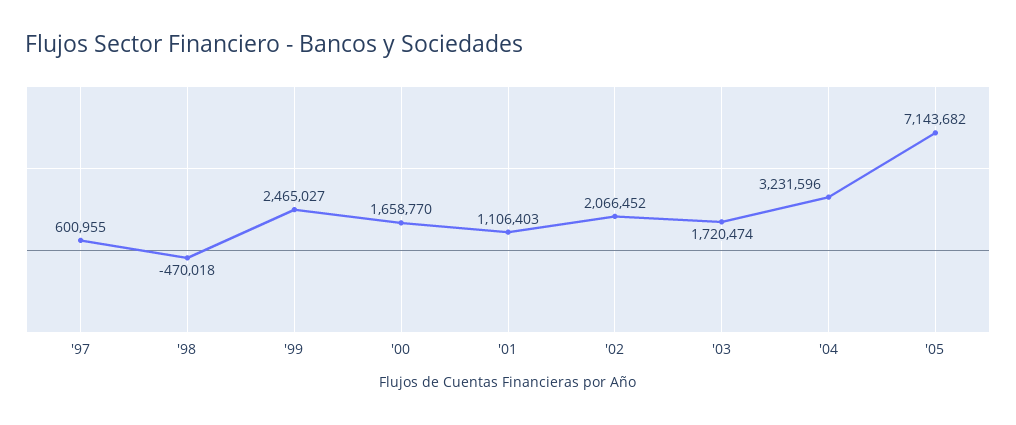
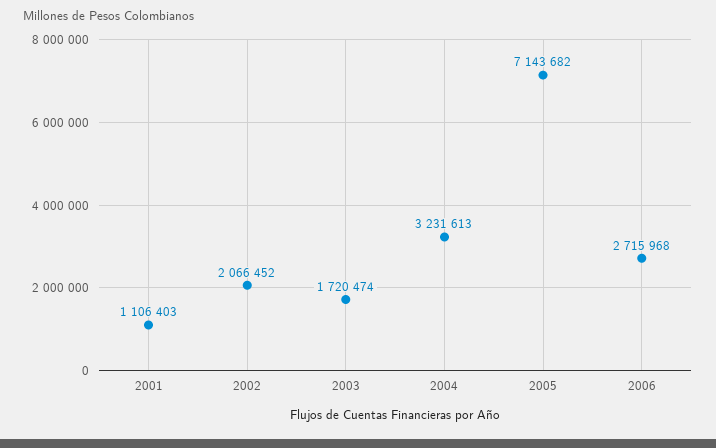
'97: 600955 -> none
'98: -470018 -> none
'99: 2465027 -> none
'00: 1658770 -> none
'04: 3231596 -> 3231613
2006: none -> 2715968

